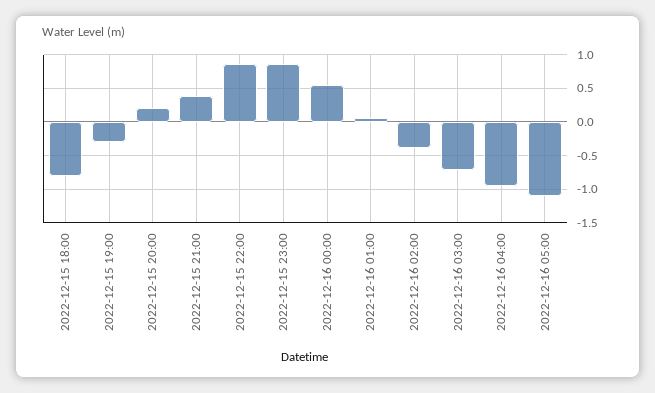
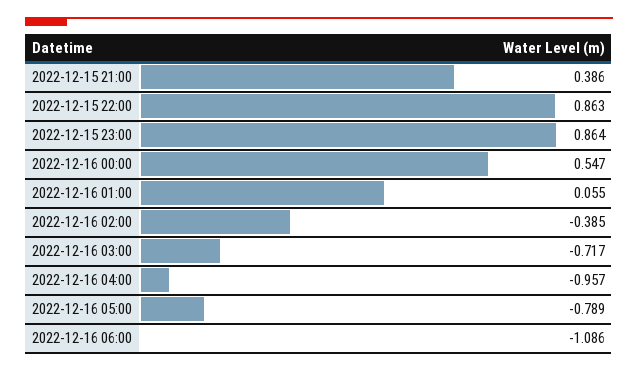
2022-12-15 18:00: -0.8 -> none
2022-12-15 19:00: -0.3 -> none
2022-12-15 20:00: 0.2 -> none
2022-12-16 05:00: -1.1 -> -0.789
2022-12-16 06:00: none -> -1.086

